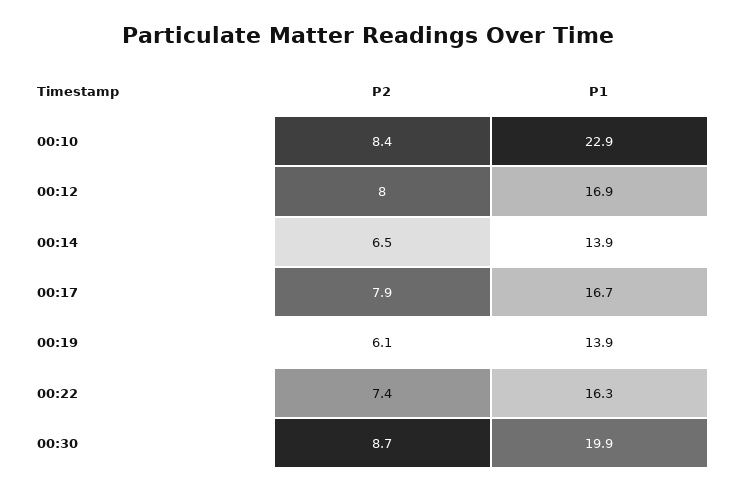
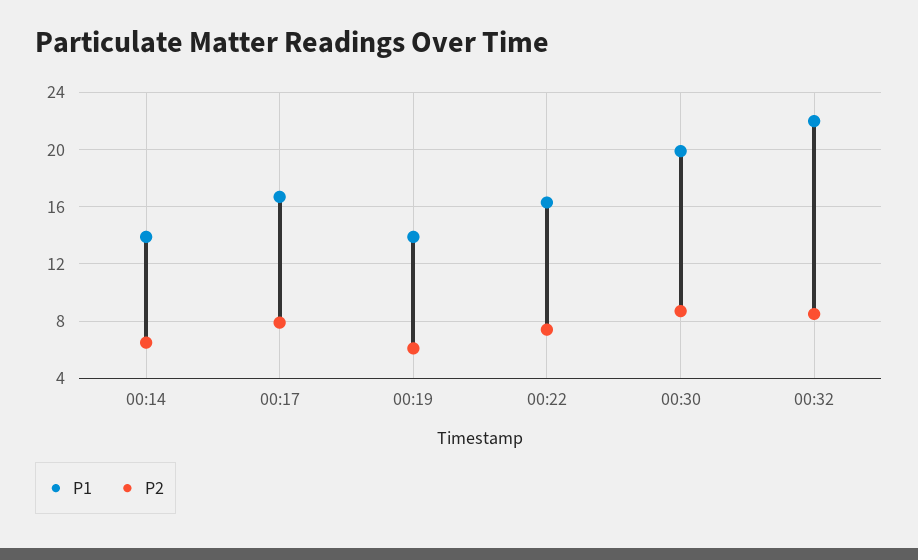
P2, 00:10: 8.4 -> none
P1, 00:10: 22.9 -> none
P2, 00:12: 8 -> none
P1, 00:12: 16.9 -> none
P1, 00:32: none -> 22
P2, 00:32: none -> 8.5

